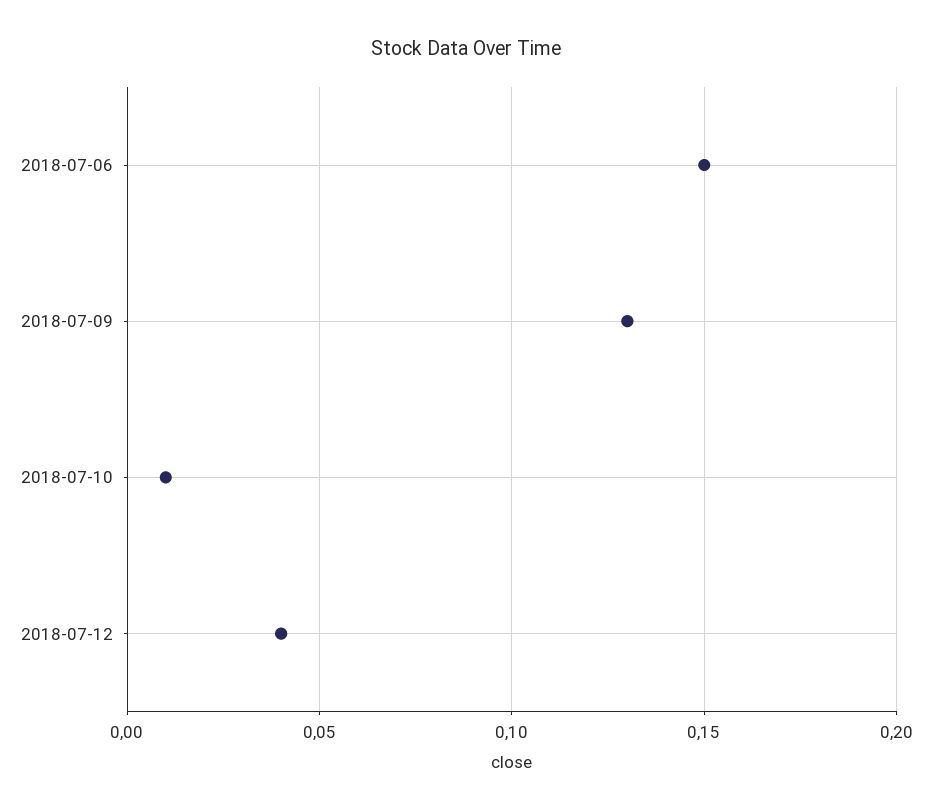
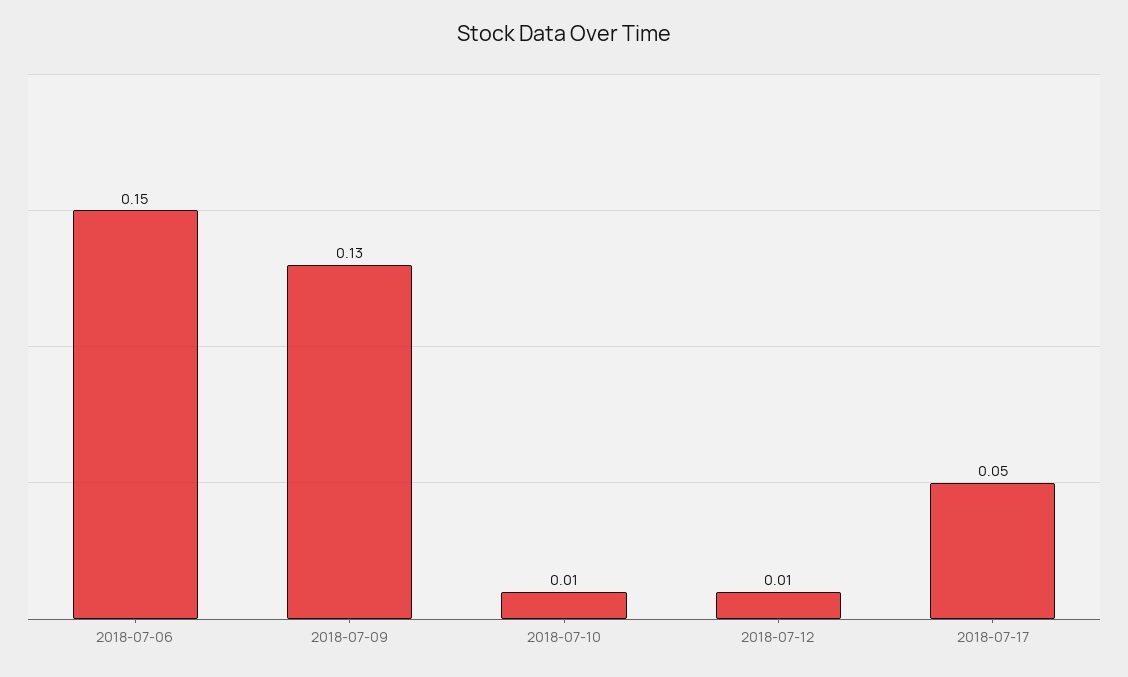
2018-07-12: 0.04 -> 0.01
2018-07-17: none -> 0.05

